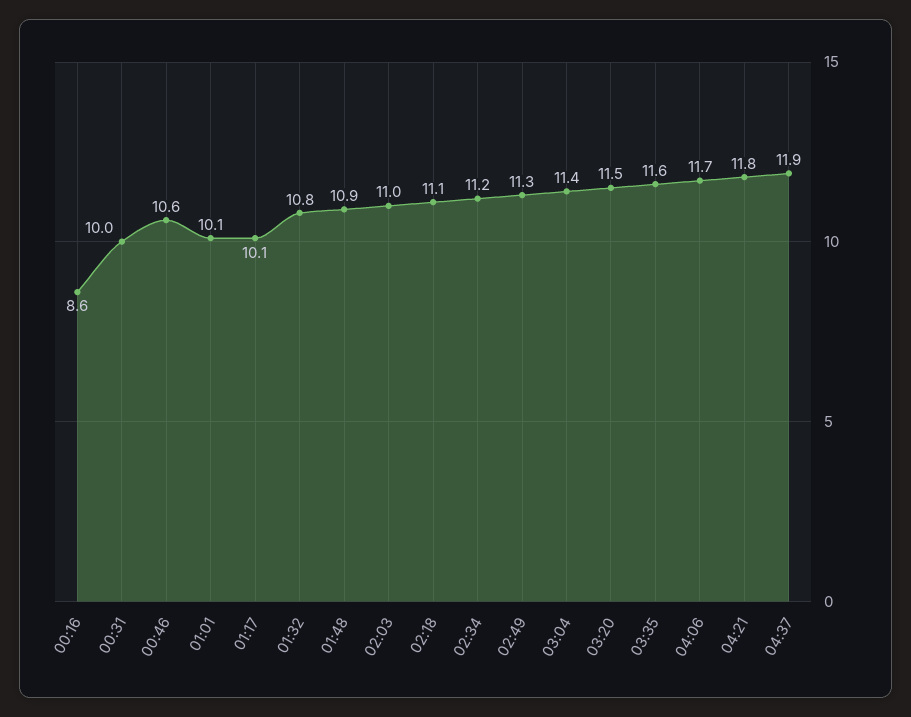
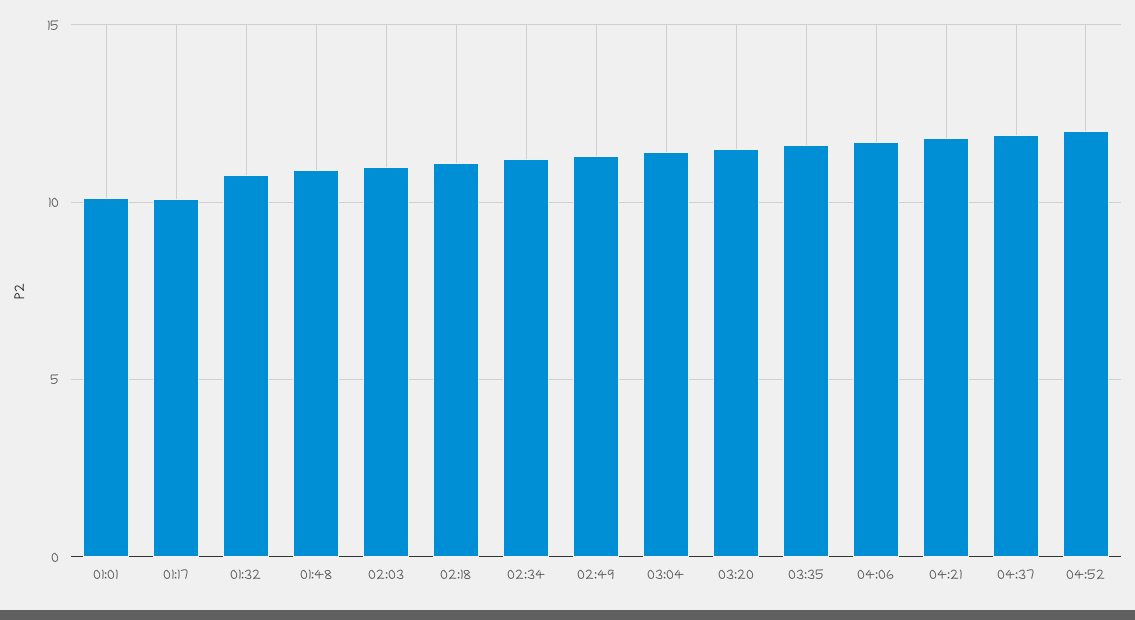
00:16: 8.6 -> none
00:31: 10 -> none
00:46: 10.6 -> none
04:52: none -> 12

